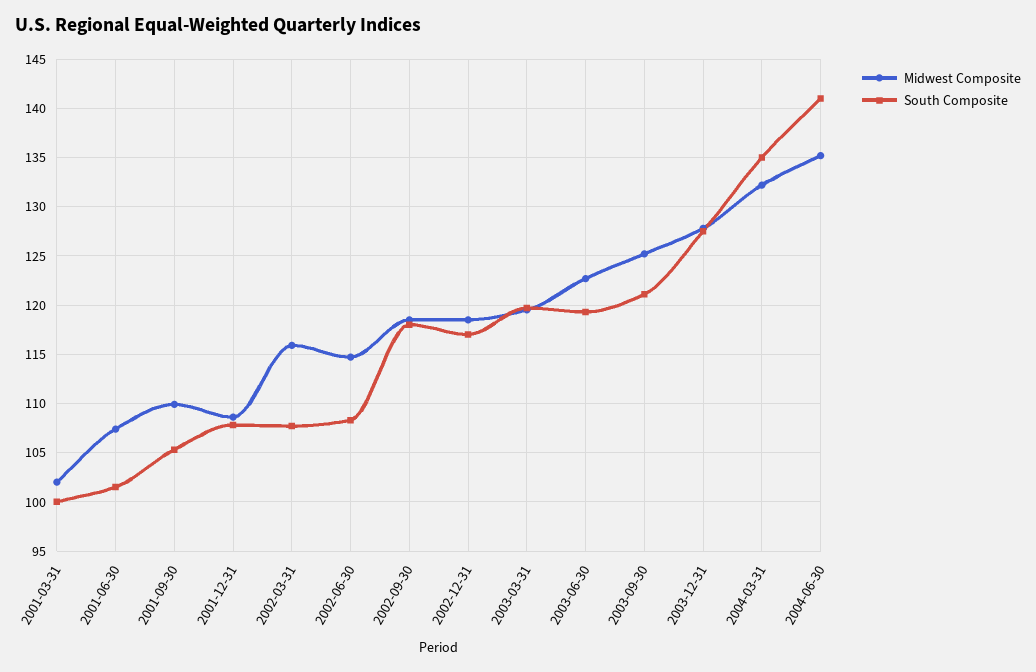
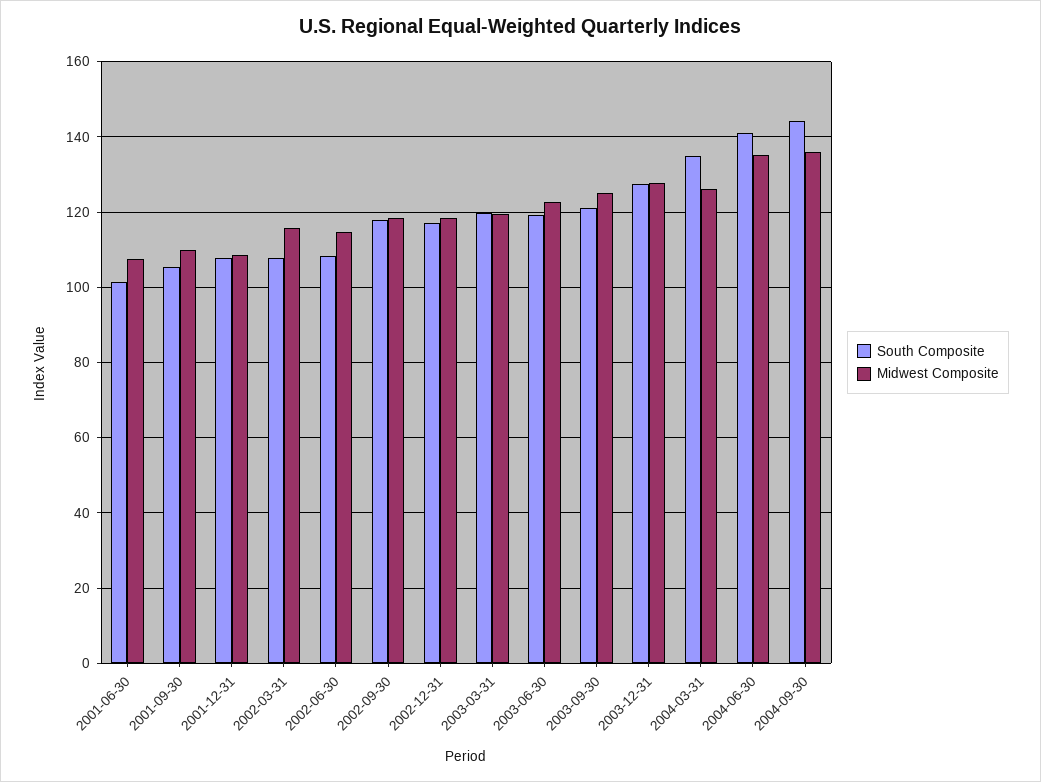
Midwest Composite, 2001-03-31: 102 -> none
South Composite, 2001-03-31: 100 -> none
Midwest Composite, 2004-03-31: 132 -> 126
South Composite, 2004-09-30: none -> 144
Midwest Composite, 2004-09-30: none -> 136

